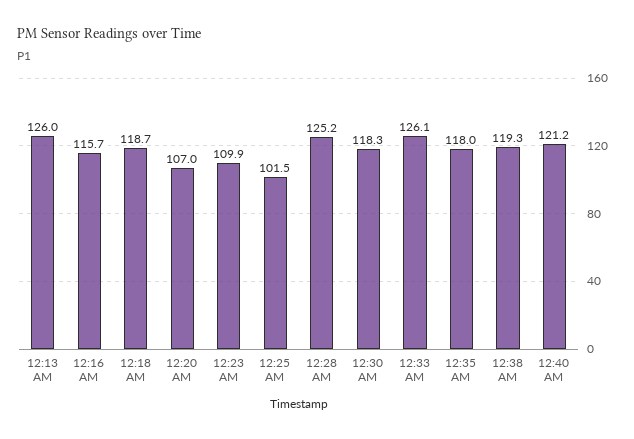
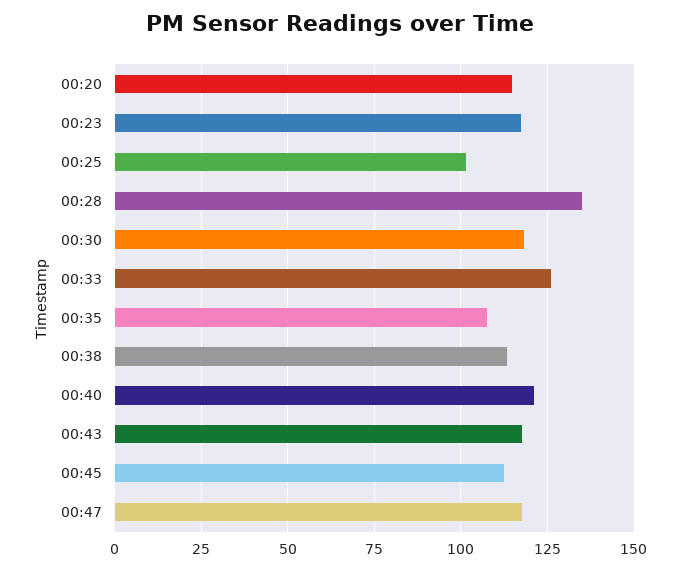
12:13 AM: 126 -> none
12:16 AM: 115.7 -> none
12:18 AM: 118.7 -> none
12:20 AM: 107 -> 115
12:23 AM: 109.9 -> 117.5
12:28 AM: 125.2 -> 135
12:35 AM: 118 -> 107.5
12:38 AM: 119.3 -> 112.5
00:43: none -> 117.5
00:45: none -> 112.5
00:47: none -> 117.5

